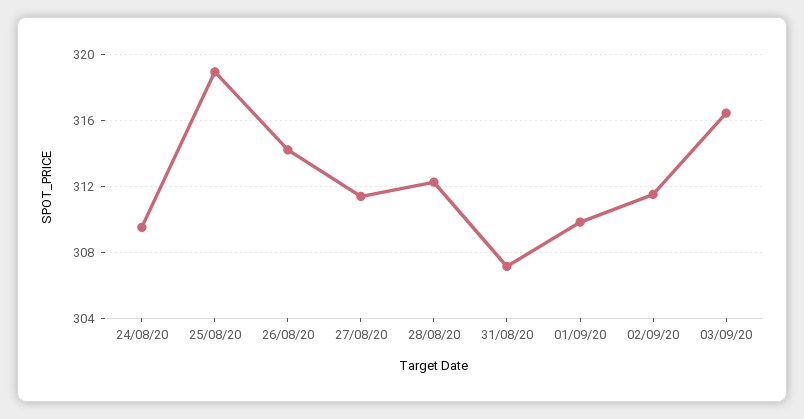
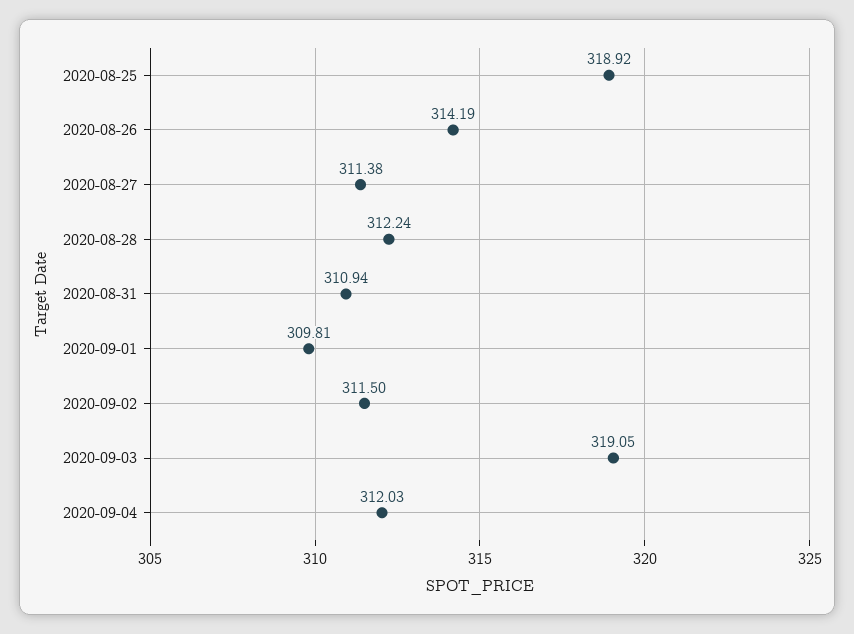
24/08/20: 309.5 -> none
31/08/20: 307 -> 310.94
03/09/20: 316.5 -> 319.05
2020-09-04: none -> 312.03

